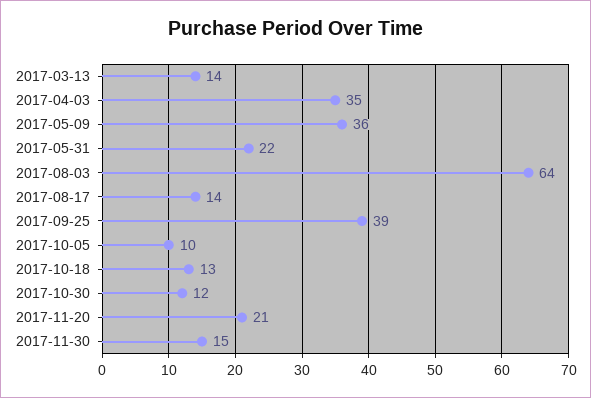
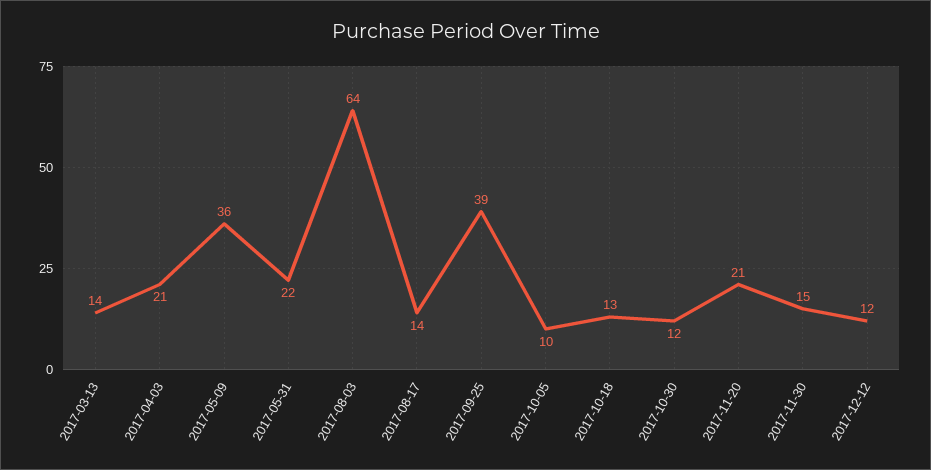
2017-04-03: 35 -> 21
2017-12-12: none -> 12

